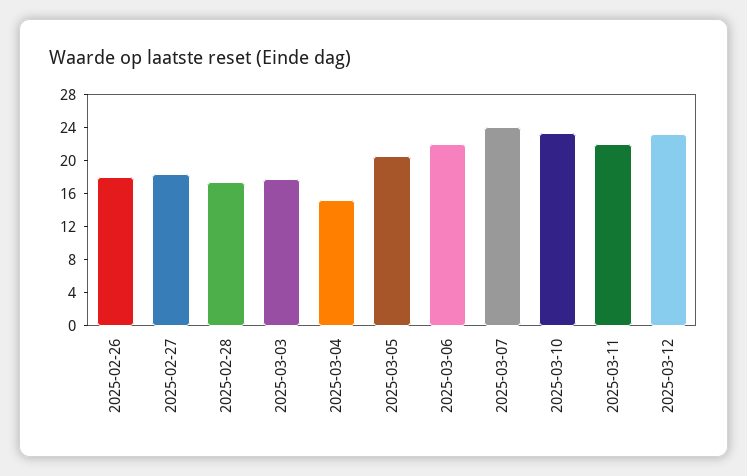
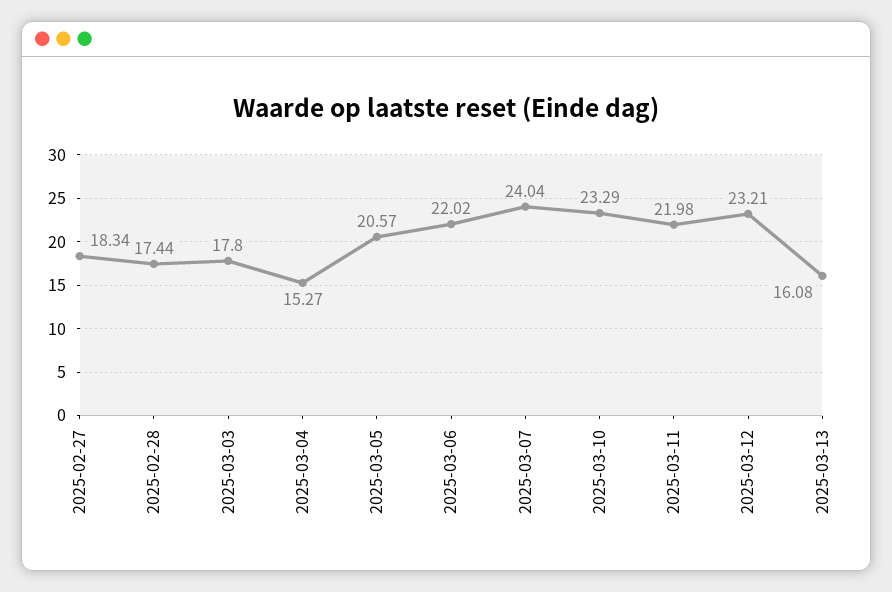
2025-02-26: 18 -> none
2025-03-13: none -> 16.08

